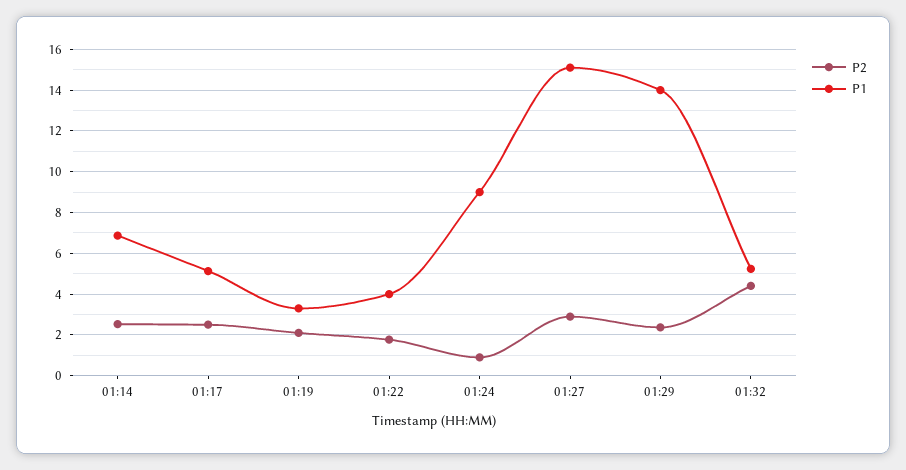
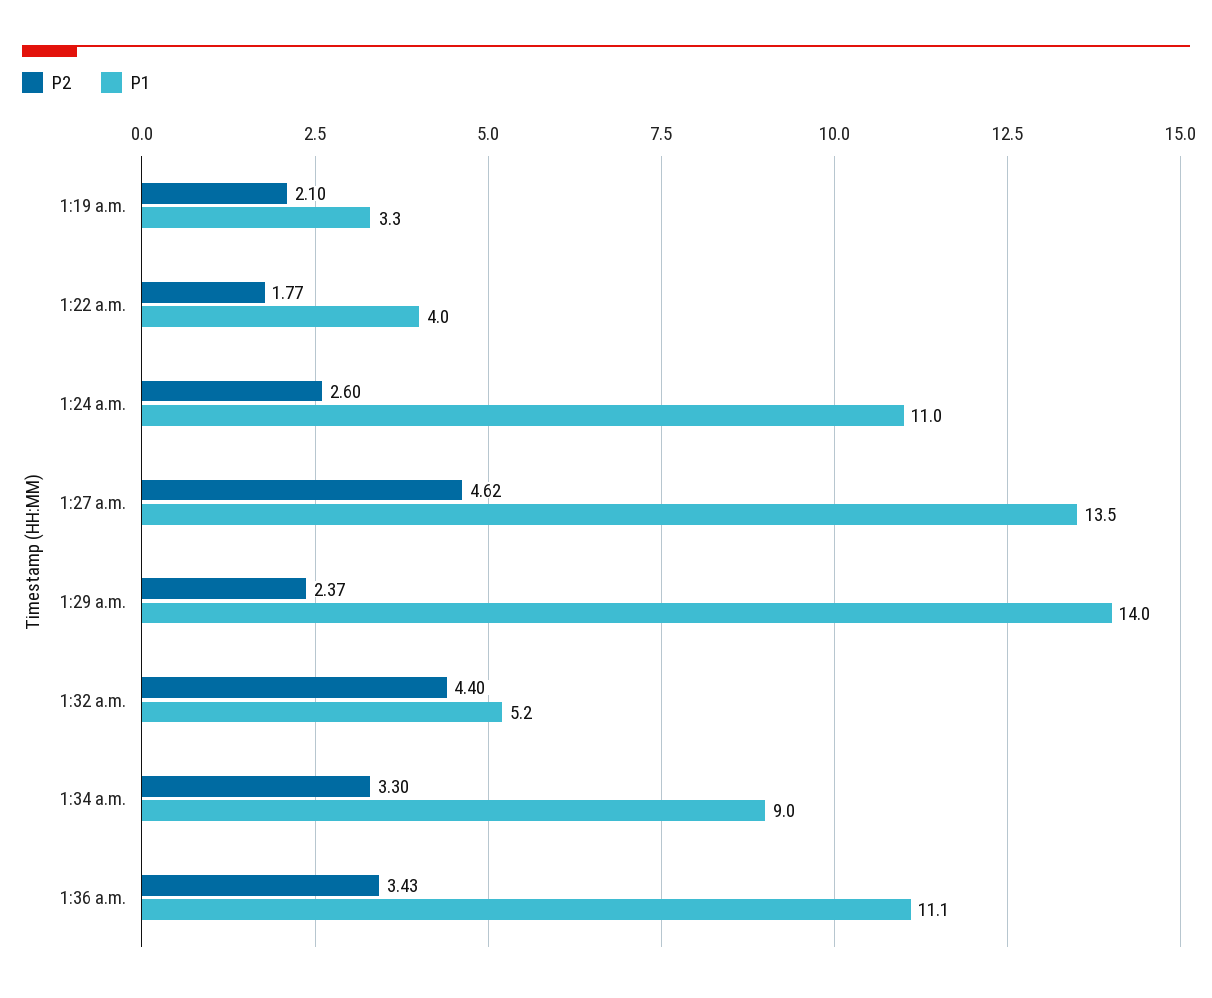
P2, 01:14: 2.5 -> none
P1, 01:14: 7 -> none
P2, 01:17: 2.5 -> none
P1, 01:17: 5 -> none
P2, 01:24: 1 -> 2.6
P1, 01:24: 9 -> 11
P2, 01:27: 3 -> 4.62
P1, 01:27: 15 -> 13.5
P2, 1:34 a.m.: none -> 3.3
P1, 1:34 a.m.: none -> 9
P2, 1:36 a.m.: none -> 3.43
P1, 1:36 a.m.: none -> 11.1

